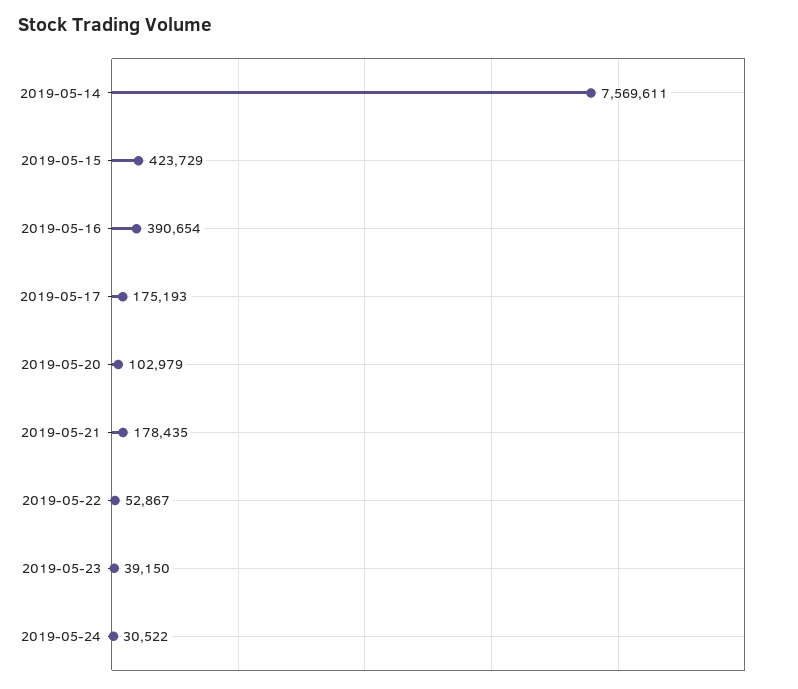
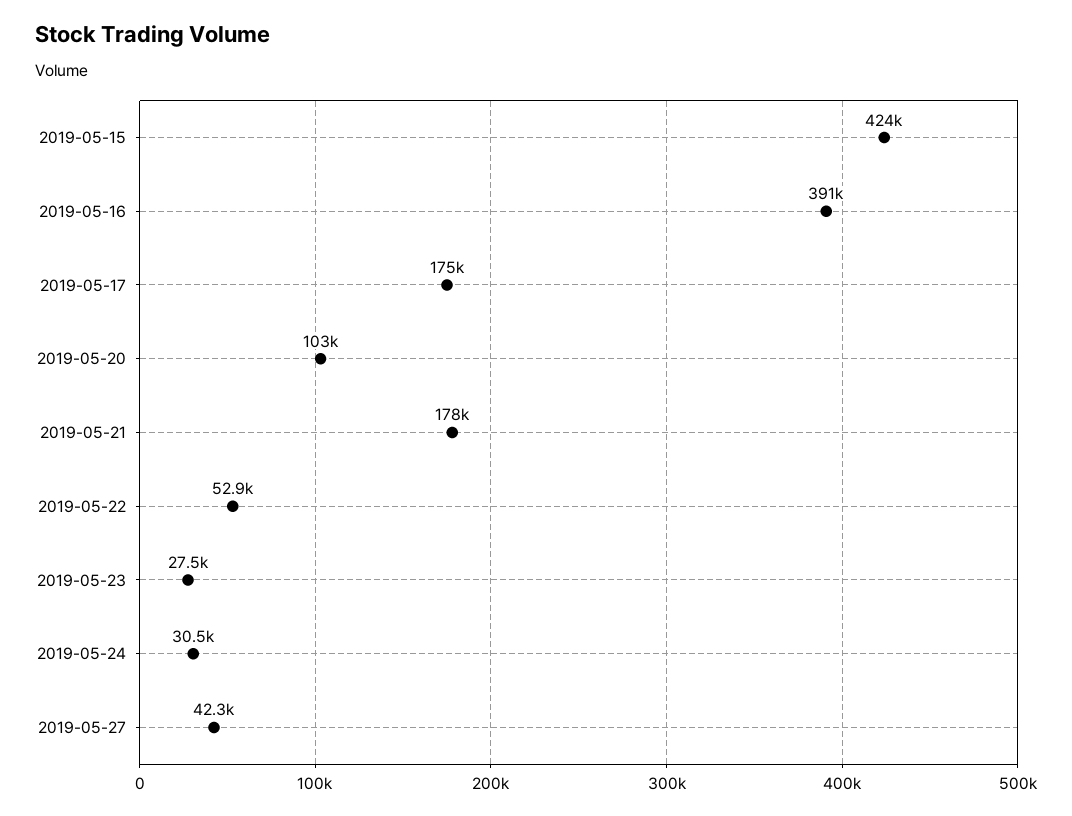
2019-05-14: 7569611 -> none
2019-05-23: 39150 -> 27500
2019-05-27: none -> 42300

